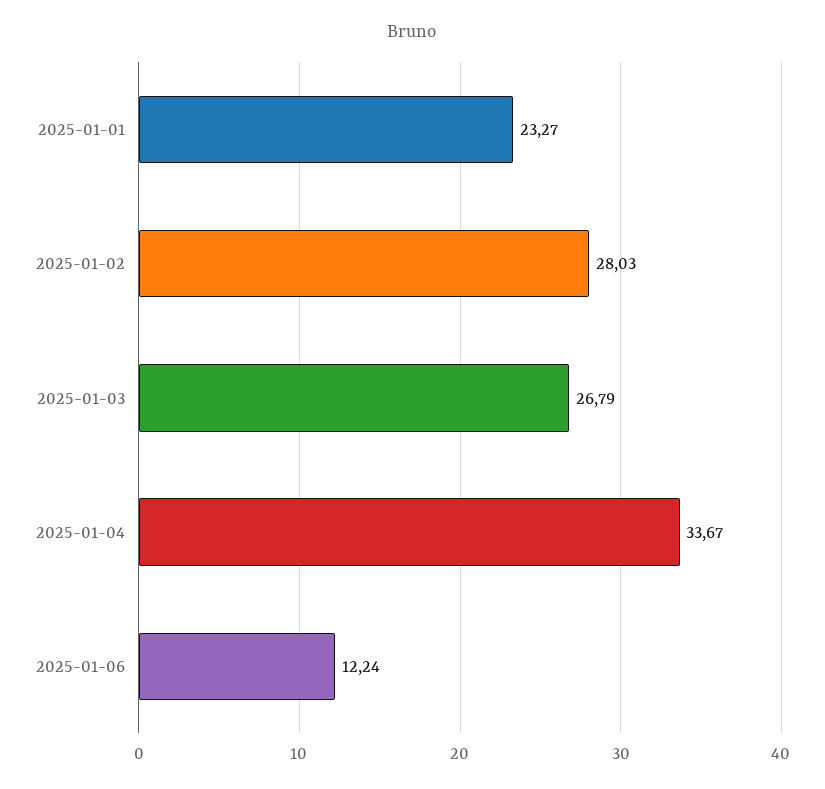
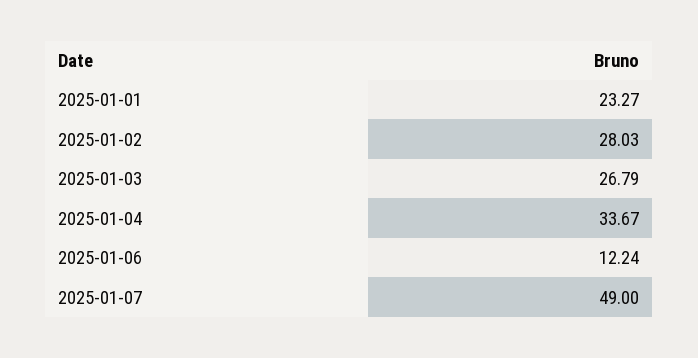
2025-01-07: none -> 49

